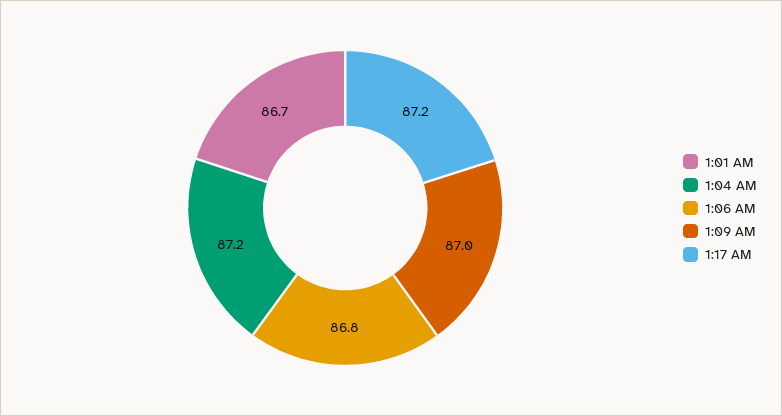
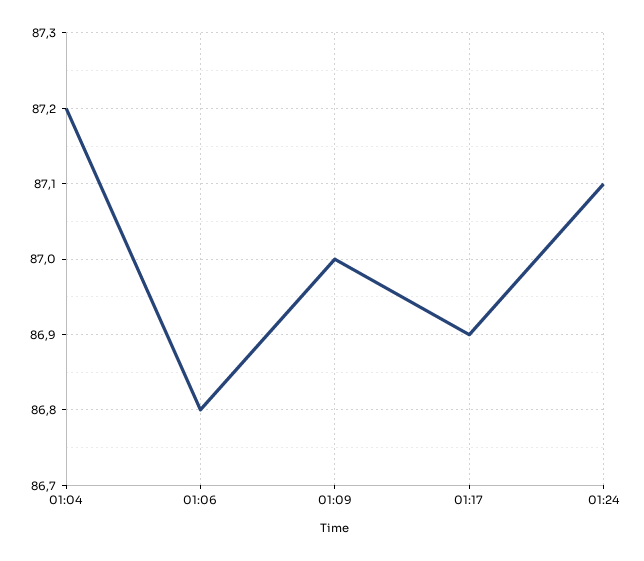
1:01 AM: 86.7 -> none
1:17 AM: 87.2 -> 86.9
01:24: none -> 87.1

